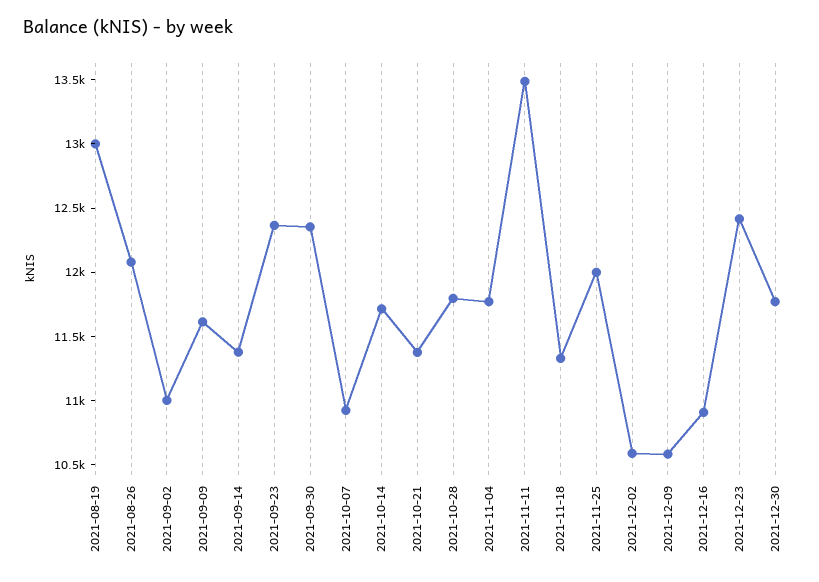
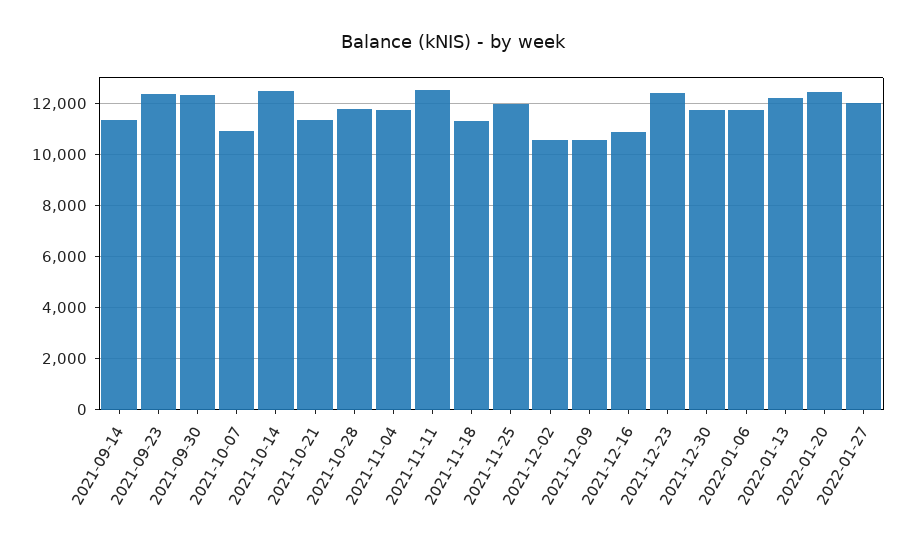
2021-08-19: 13000 -> none
2021-08-26: 12100 -> none
2021-09-02: 11000 -> none
2021-09-09: 11600 -> none
2021-10-14: 11700 -> 12500
2021-11-11: 13500 -> 12500
2022-01-06: none -> 11750
2022-01-13: none -> 12250
2022-01-20: none -> 12500
2022-01-27: none -> 12000

